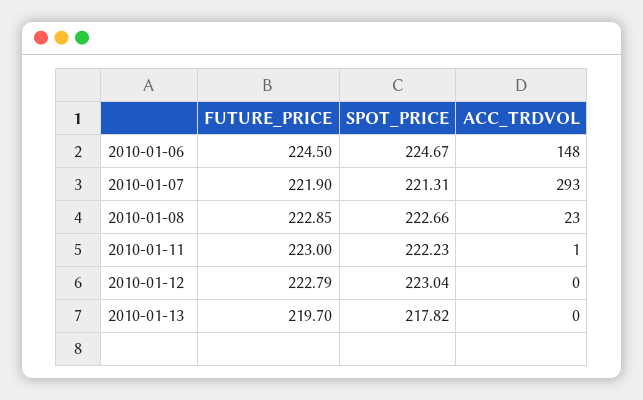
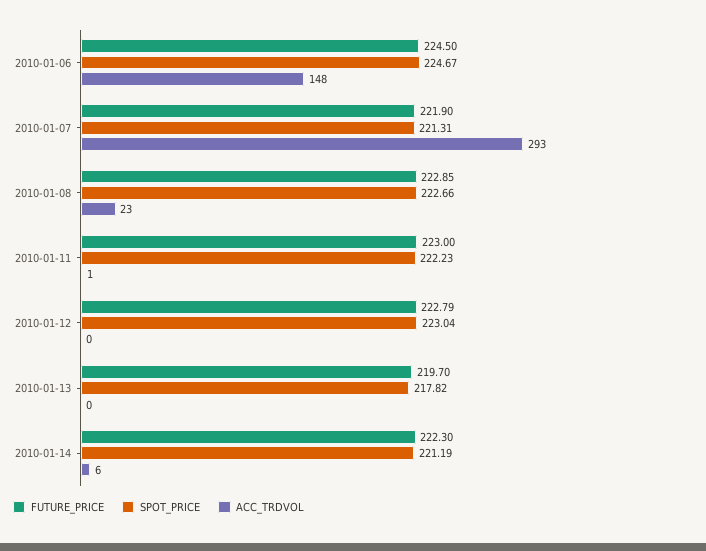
FUTURE_PRICE, 2010-01-14: none -> 222.3
SPOT_PRICE, 2010-01-14: none -> 221.19
ACC_TRDVOL, 2010-01-14: none -> 6

